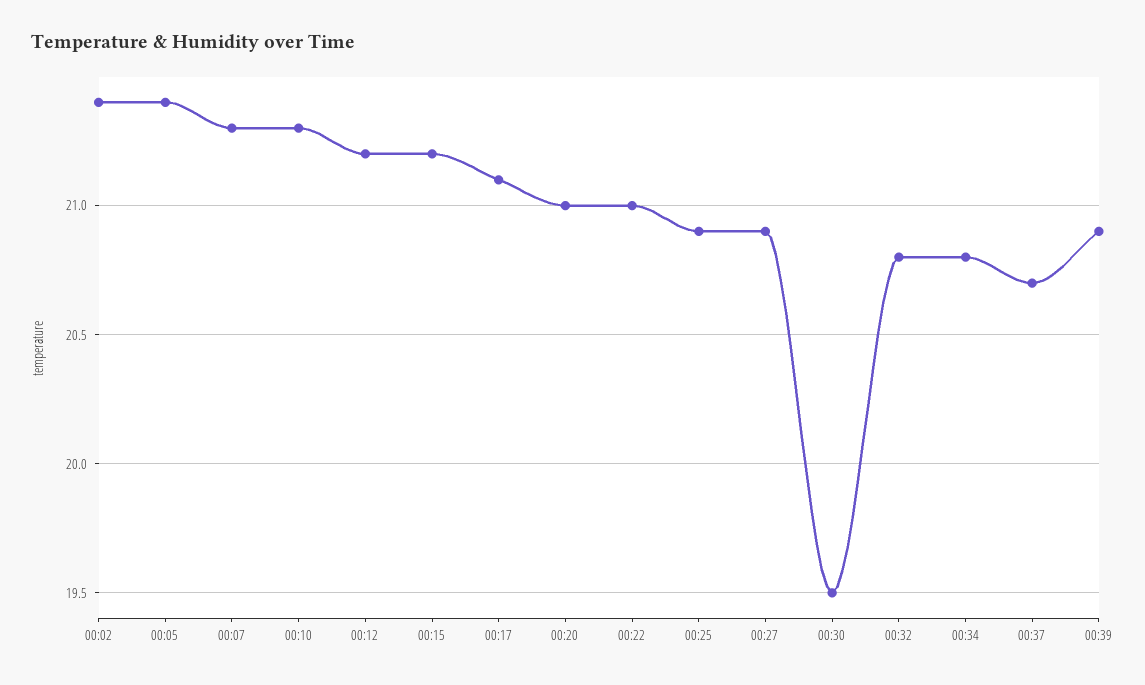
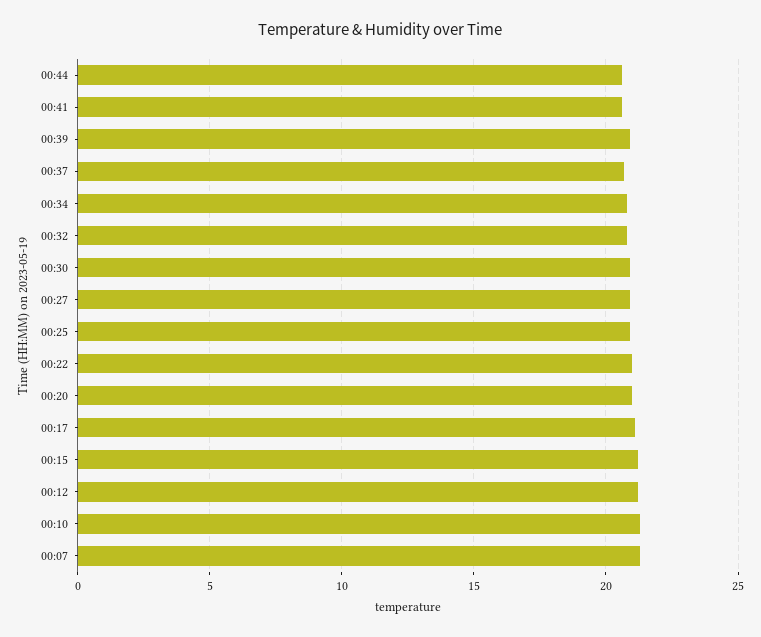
00:02: 21.4 -> none
00:05: 21.4 -> none
00:30: 19.5 -> 21
00:44: none -> 20.5
00:41: none -> 20.5

